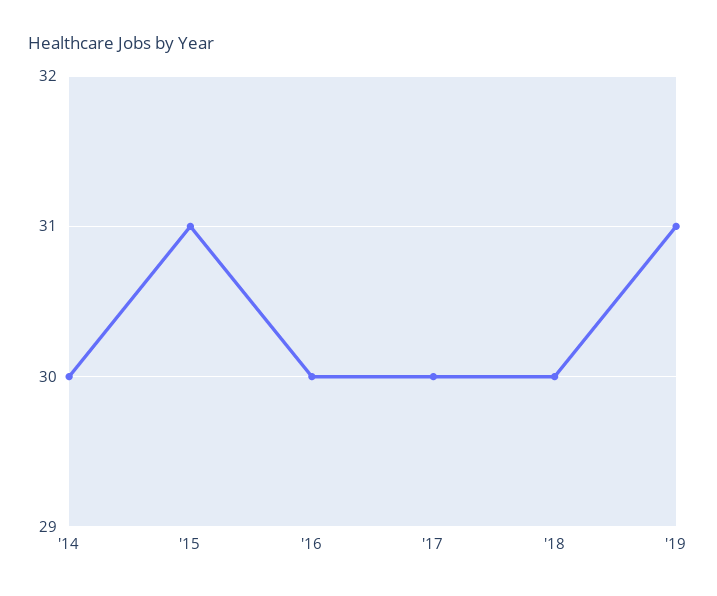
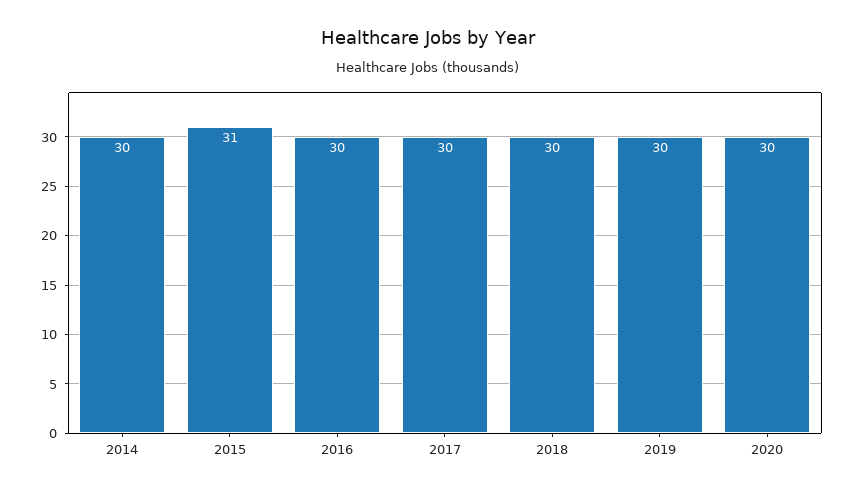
'19: 31 -> 30
2020: none -> 30

